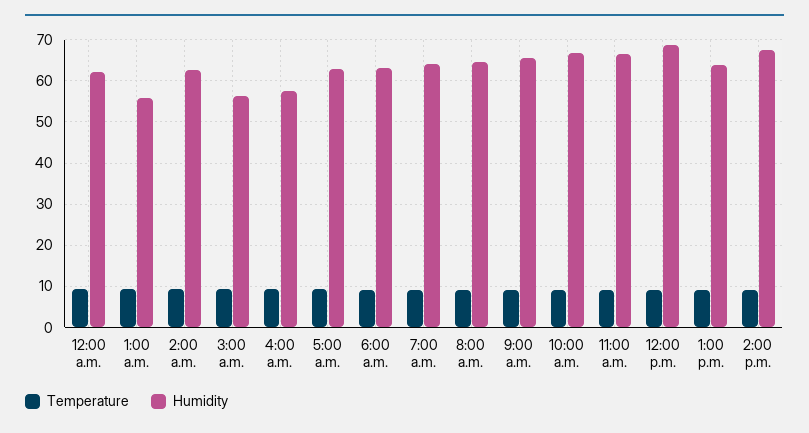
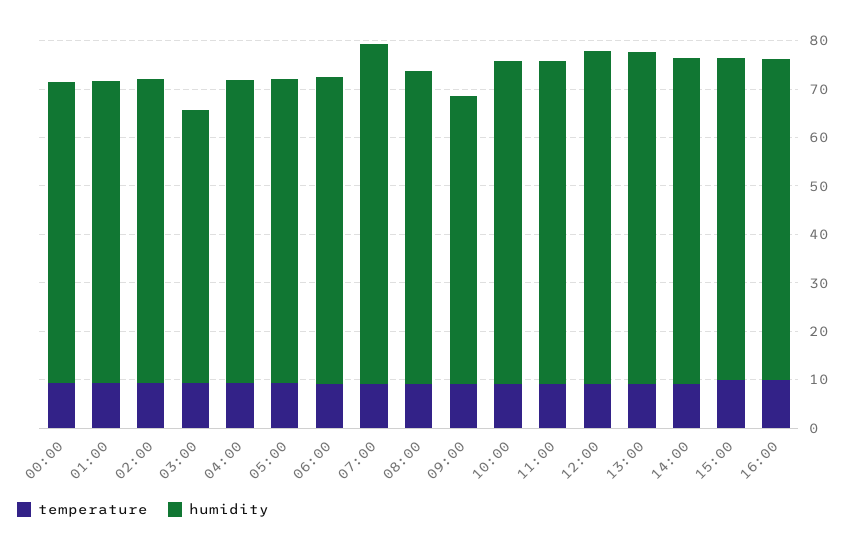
Humidity, 1:00 a.m.: 56 -> 62
Humidity, 4:00 a.m.: 58 -> 62
Humidity, 7:00 a.m.: 64 -> 70
Humidity, 9:00 a.m.: 66 -> 60
Humidity, 1:00 p.m.: 64 -> 68
Temperature, 15:00: none -> 10
Humidity, 15:00: none -> 66
Temperature, 16:00: none -> 10
Humidity, 16:00: none -> 66

